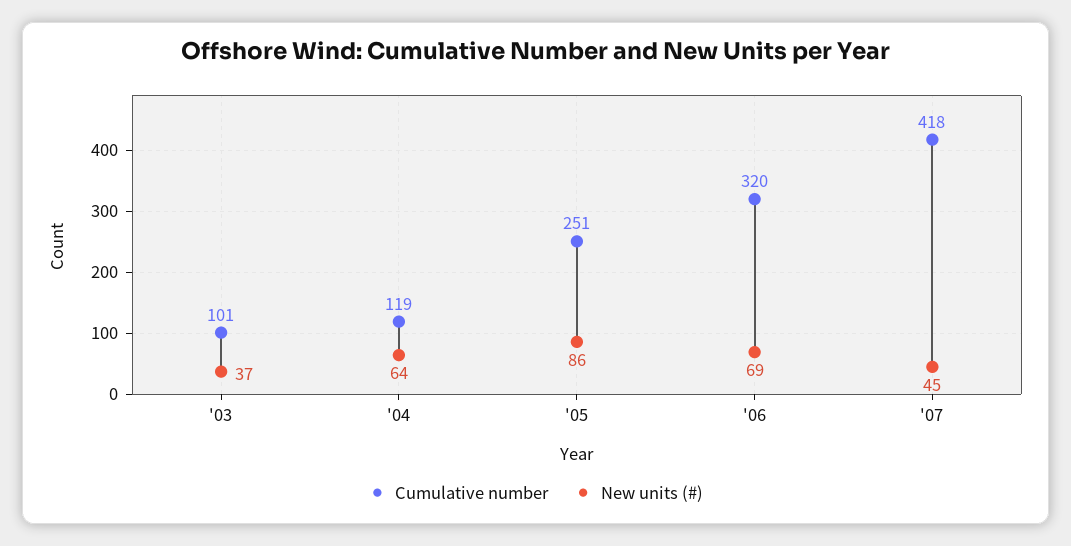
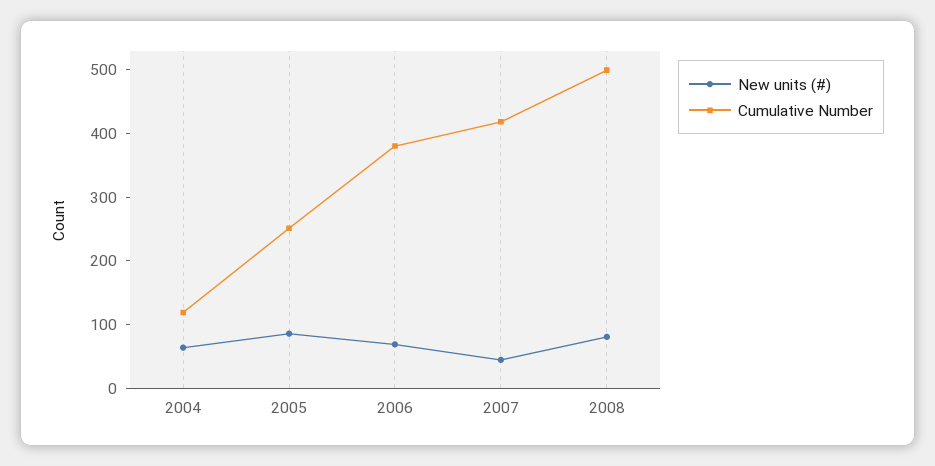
Cumulative number, '03: 101 -> none
New units (#), '03: 37 -> none
Cumulative number, '06: 320 -> 380
New units (#), 2008: none -> 80
Cumulative number, 2008: none -> 500

